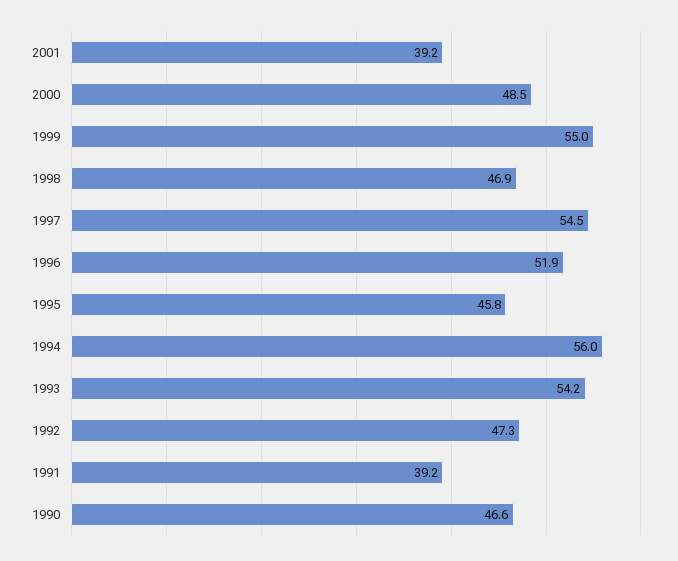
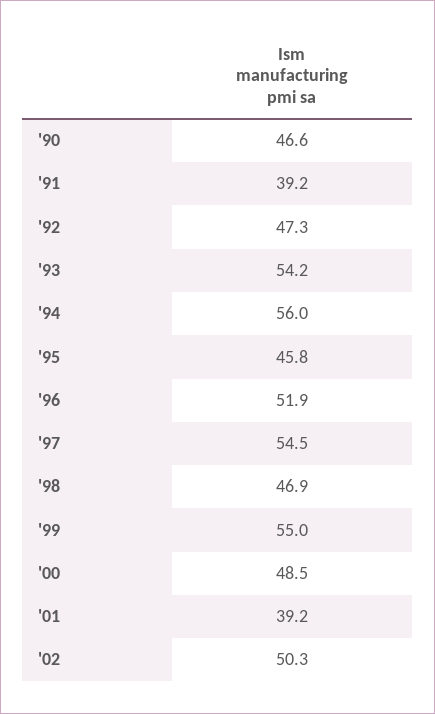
'02: none -> 50.3

